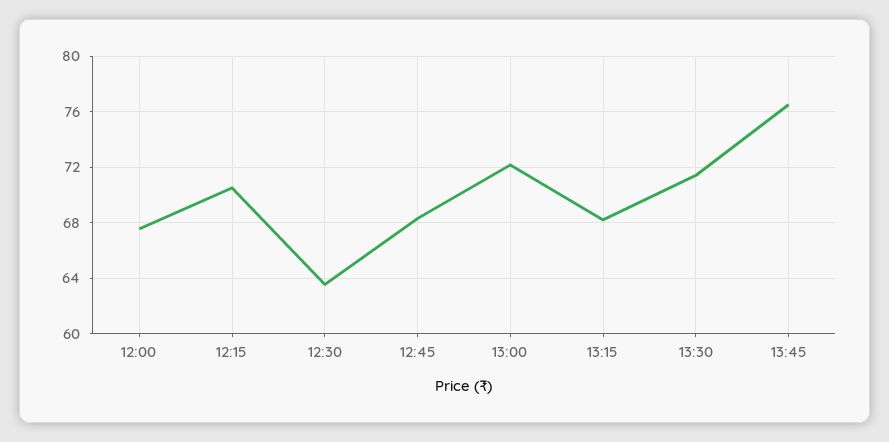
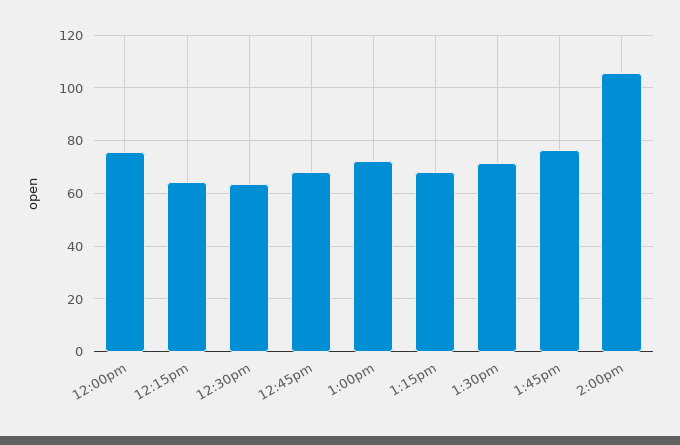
12:00: 67.5 -> 75
12:15: 70.5 -> 65
2:00pm: none -> 105

